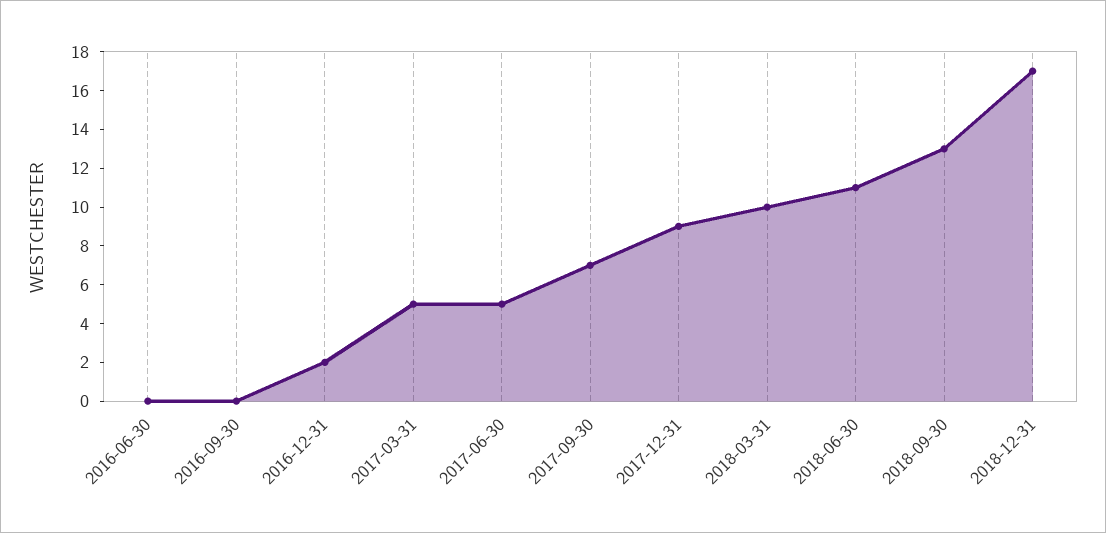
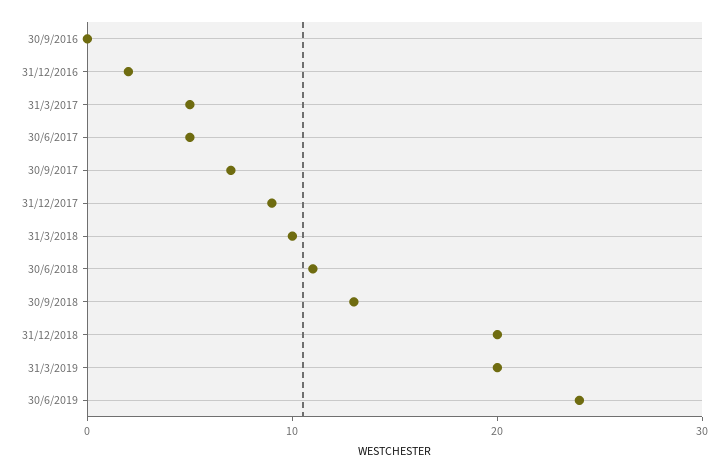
2016-06-30: 0 -> none
2018-12-31: 17 -> 20
31/3/2019: none -> 20
30/6/2019: none -> 24

